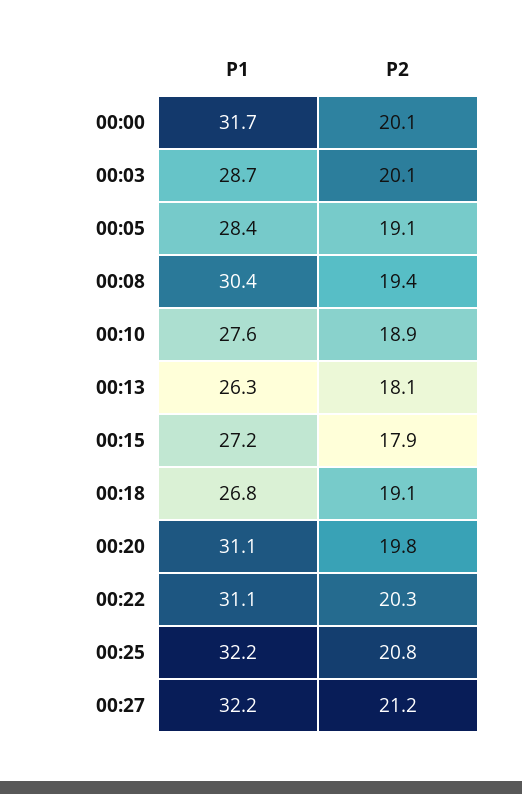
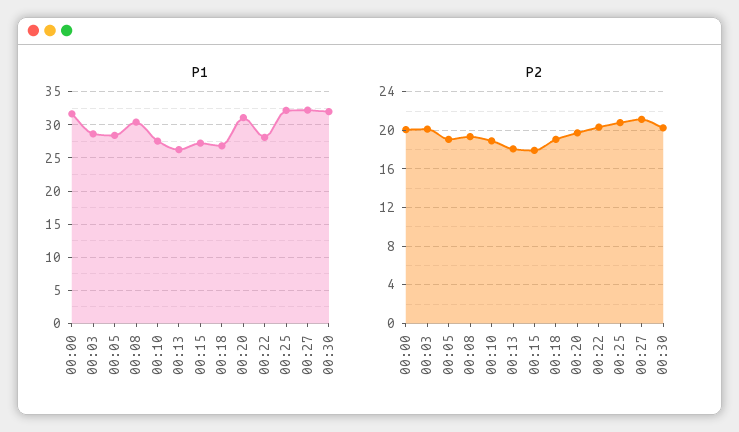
P1, 00:22: 31.1 -> 28
P1, 00:30: none -> 32
P2, 00:30: none -> 20

